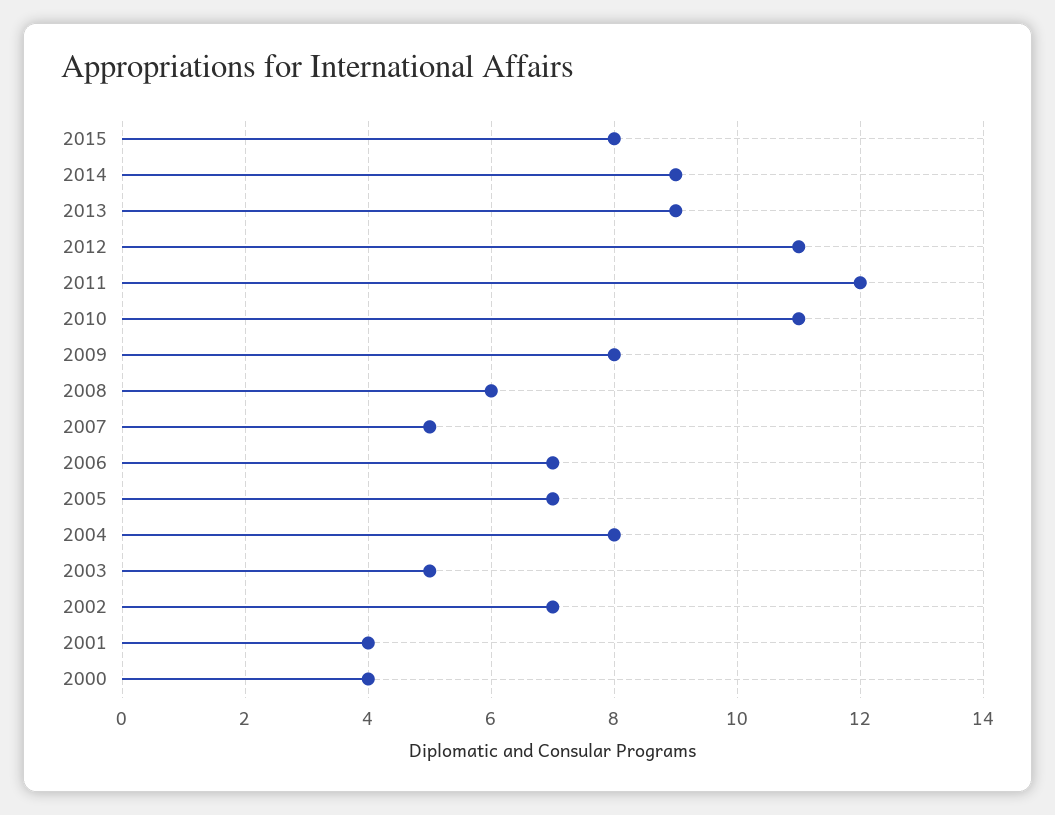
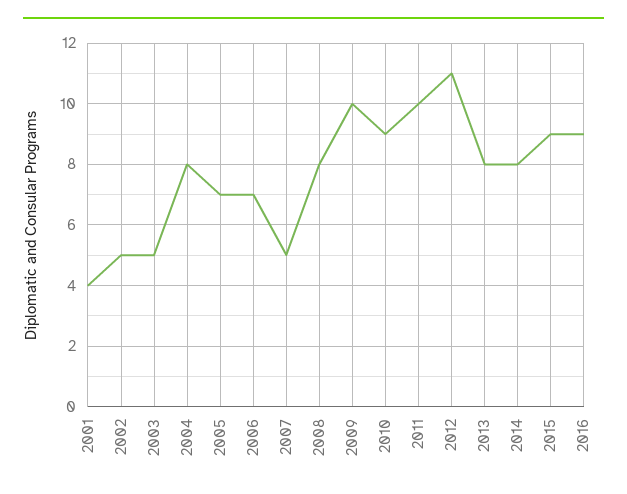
2015: 8 -> 9
2014: 9 -> 8
2013: 9 -> 8
2011: 12 -> 10
2010: 11 -> 9
2009: 8 -> 10
2008: 6 -> 8
2002: 7 -> 5
2000: 4 -> none
2016: none -> 9

